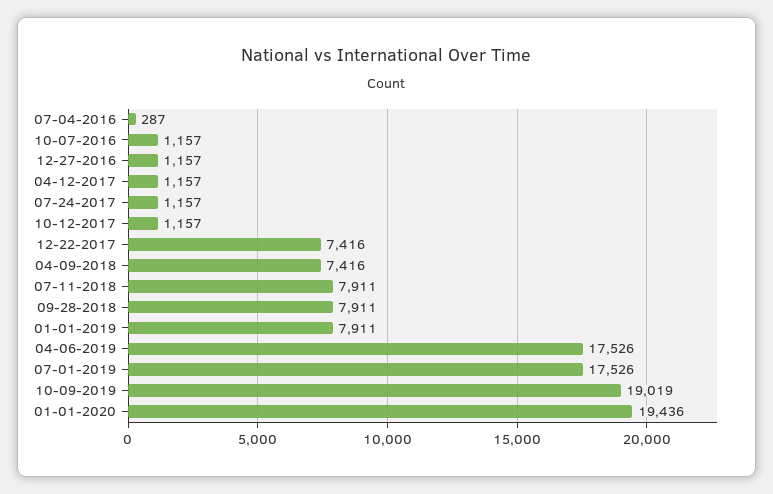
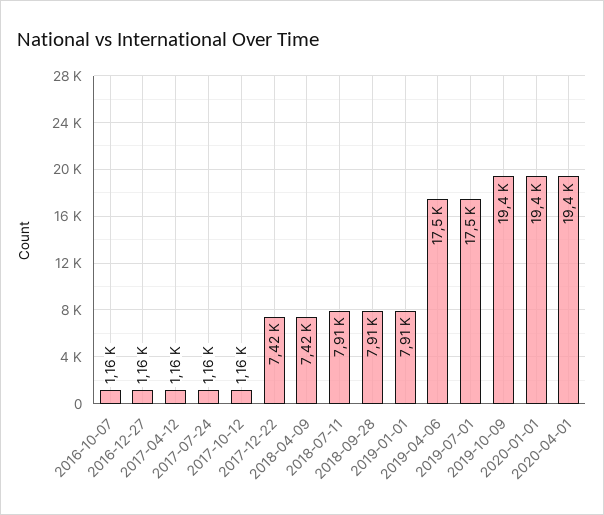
07-04-2016: 287 -> none
10-09-2019: 19019 -> 19400
2020-04-01: none -> 19400

